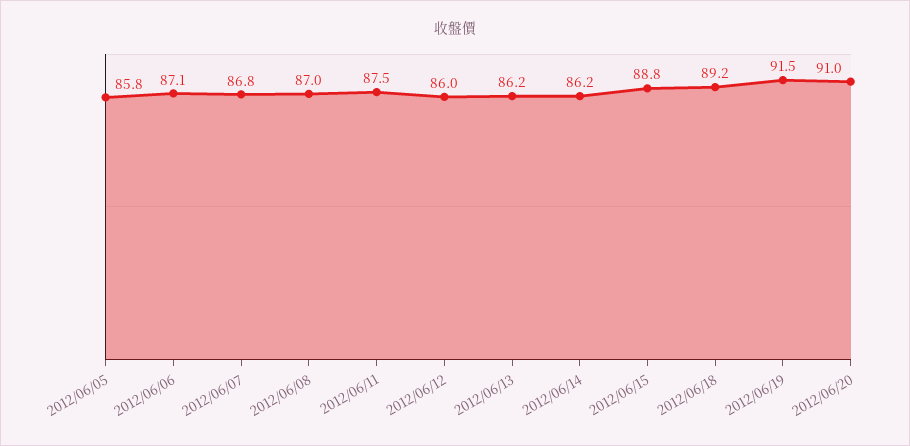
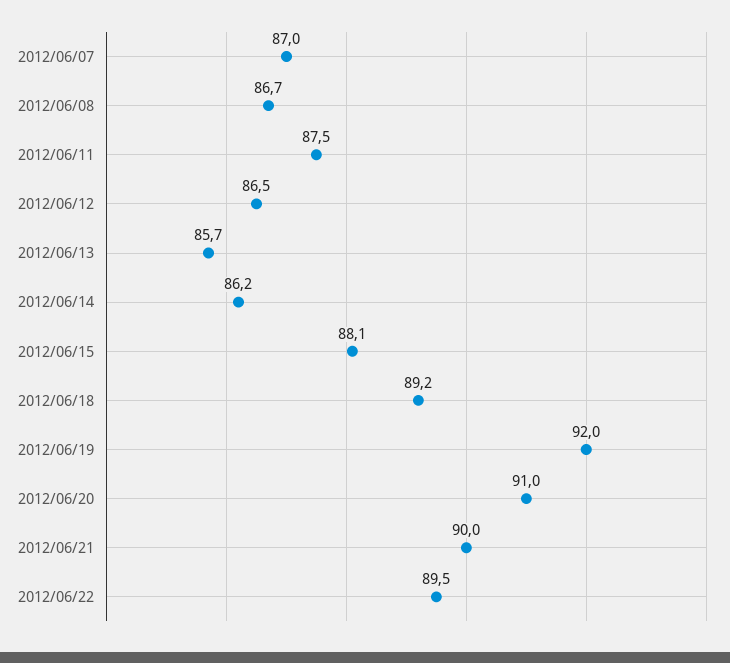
2012/06/05: 85.8 -> none
2012/06/06: 87.1 -> none
2012/06/07: 86.8 -> 87
2012/06/08: 87 -> 86.7
2012/06/12: 86 -> 86.5
2012/06/13: 86.2 -> 85.7
2012/06/15: 88.8 -> 88.1
2012/06/19: 91.5 -> 92
2012/06/21: none -> 90
2012/06/22: none -> 89.5

